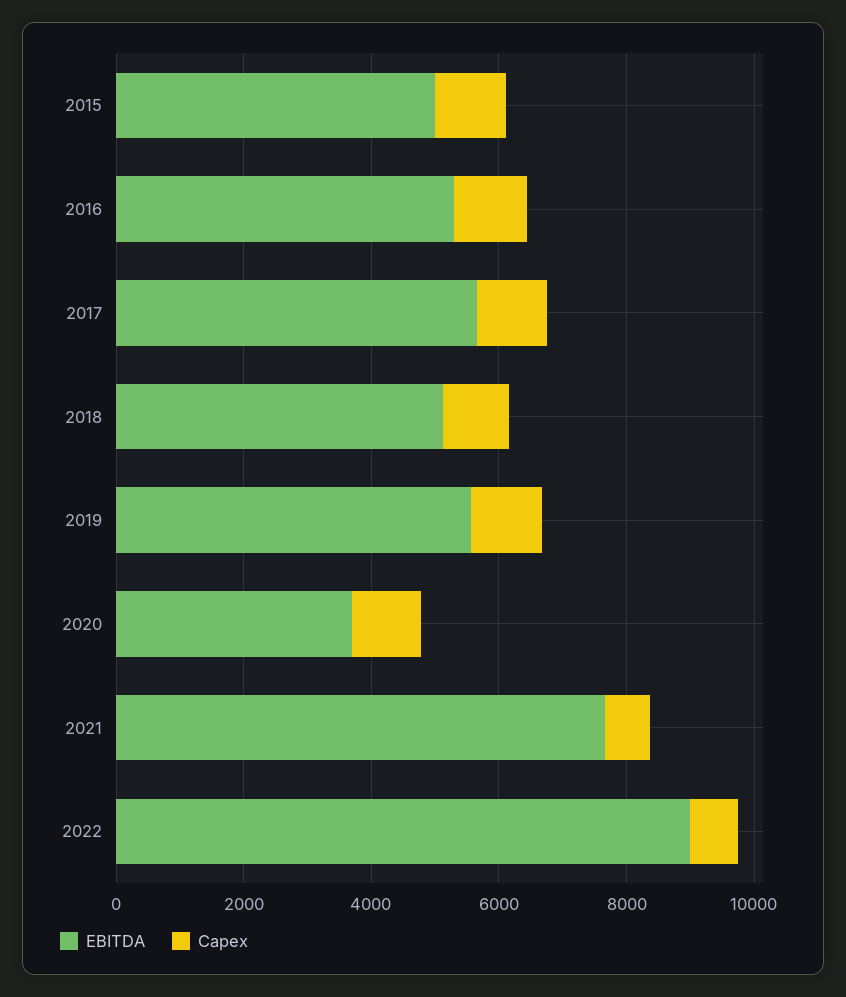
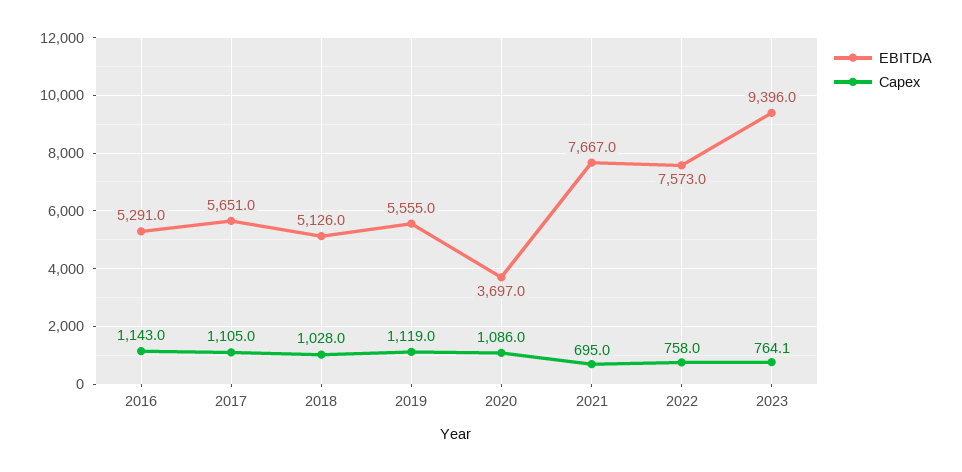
EBITDA, 2015: 5000 -> none
Capex, 2015: 1000 -> none
EBITDA, 2022: 9000 -> 7573
EBITDA, 2023: none -> 9396
Capex, 2023: none -> 764.1

